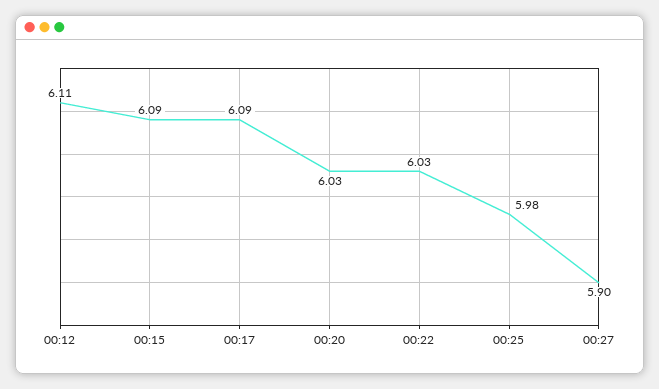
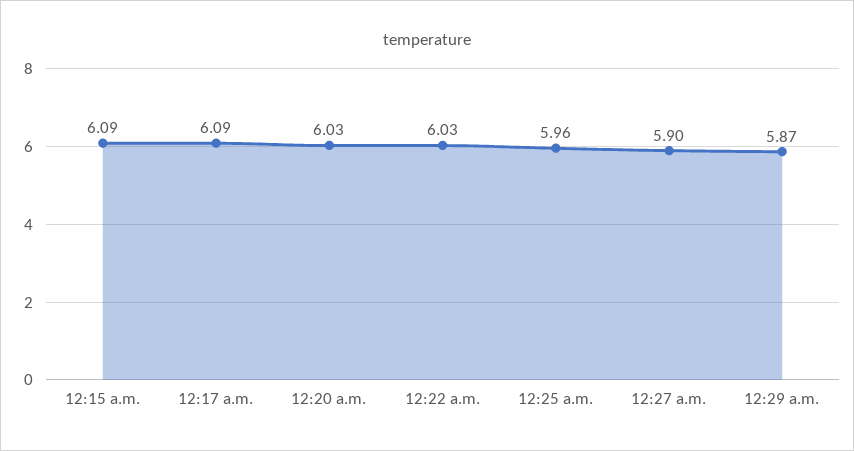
00:12: 6.11 -> none
00:25: 5.98 -> 5.96
12:29 a.m.: none -> 5.87

